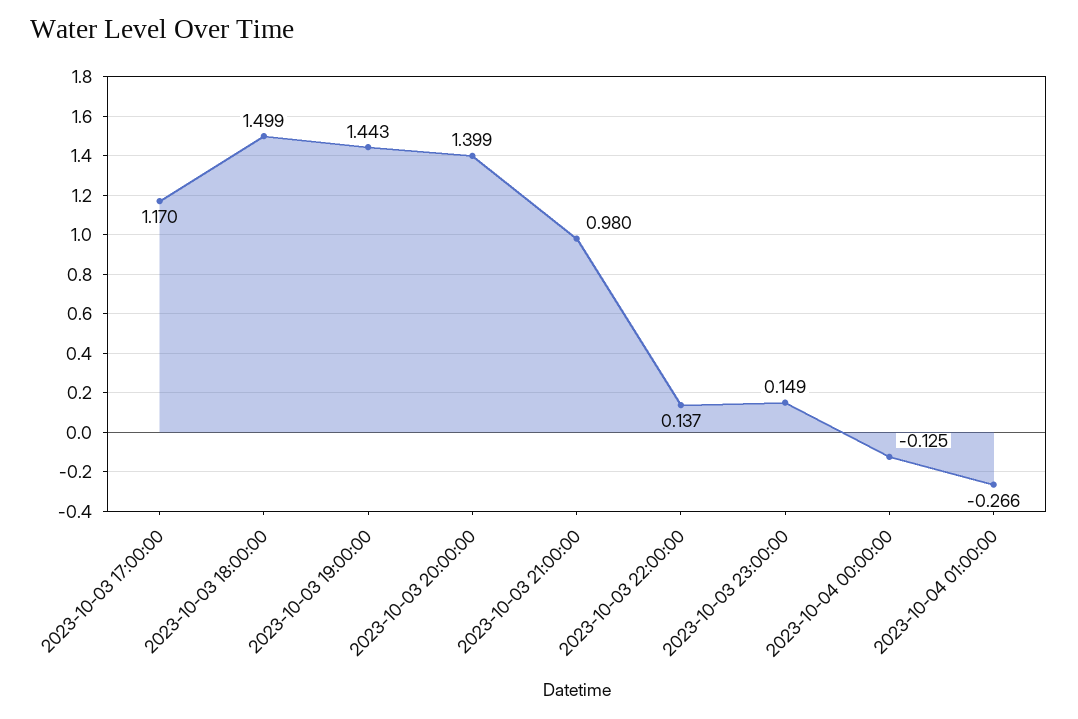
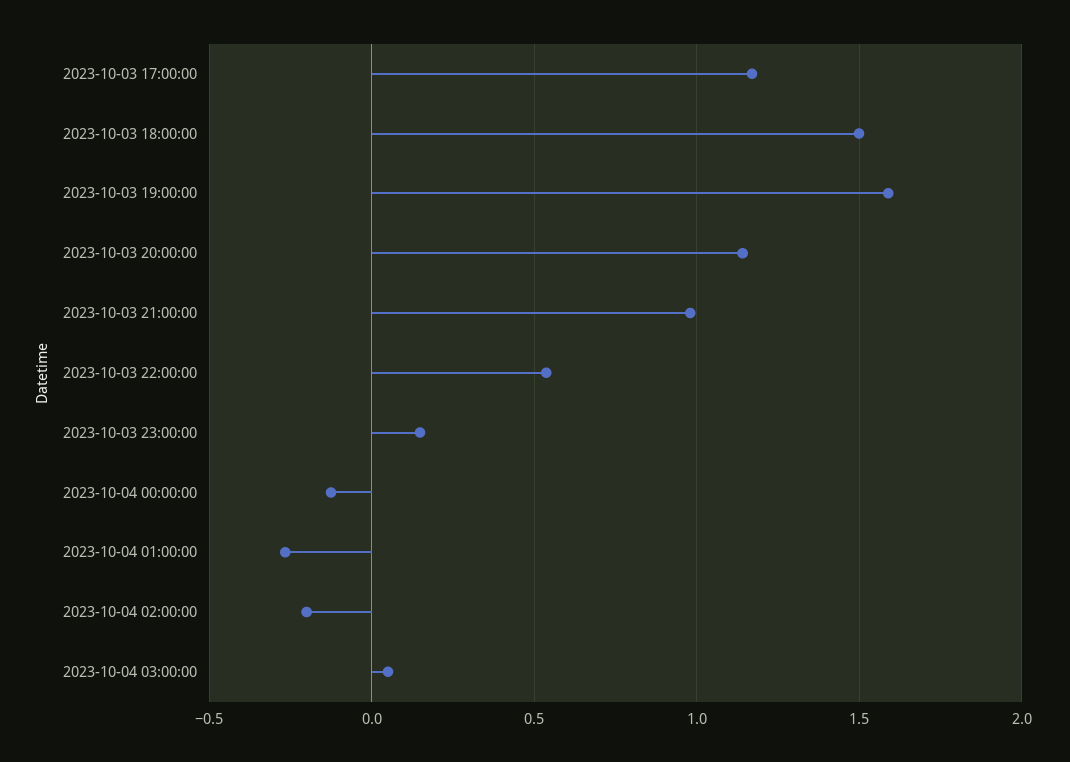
2023-10-03 19:00:00: 1.443 -> 1.6
2023-10-03 20:00:00: 1.399 -> 1.15
2023-10-03 22:00:00: 0.137 -> 0.55
2023-10-04 02:00:00: none -> -0.2
2023-10-04 03:00:00: none -> 0.05

